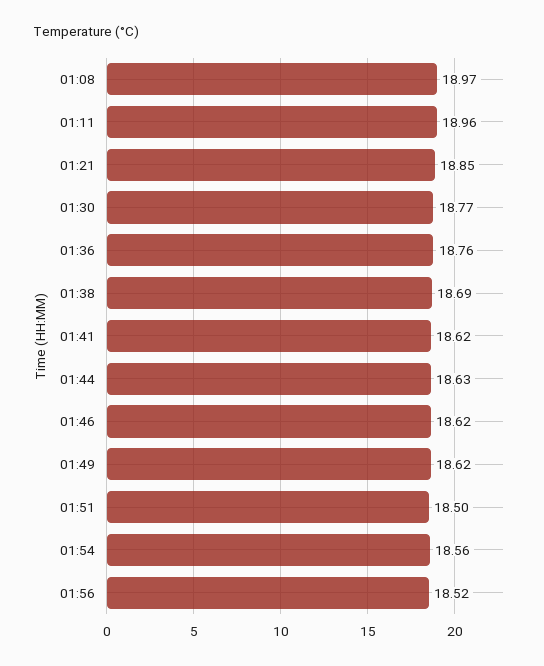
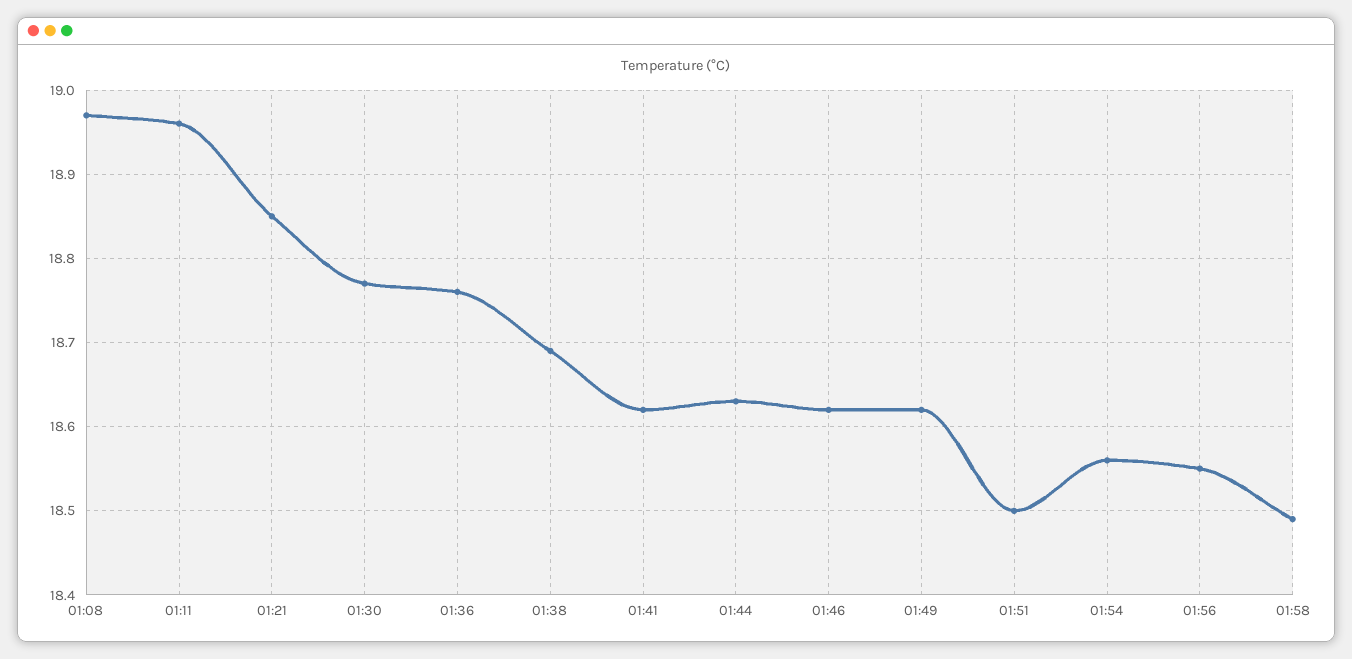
01:56: 18.52 -> 18.55
01:58: none -> 18.49

